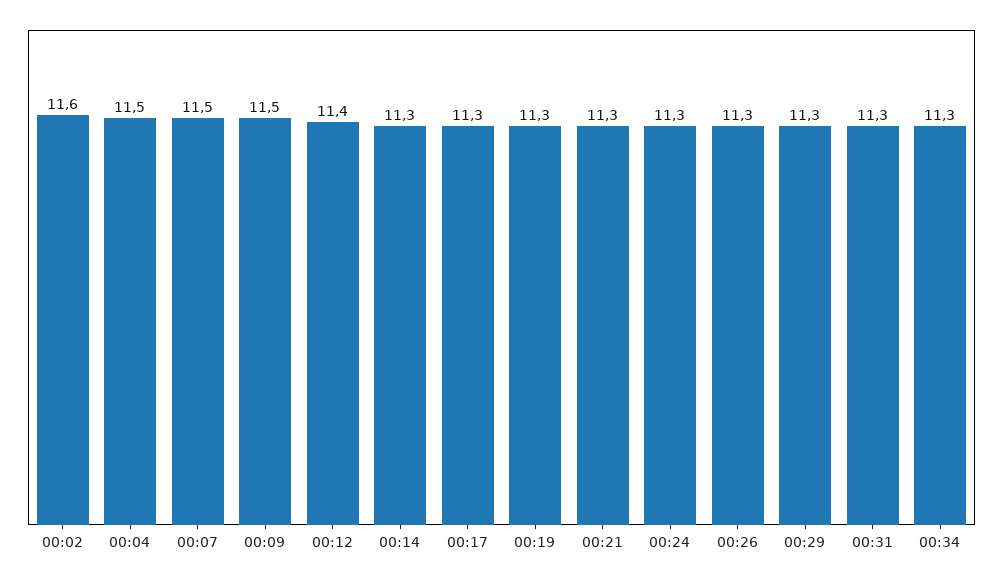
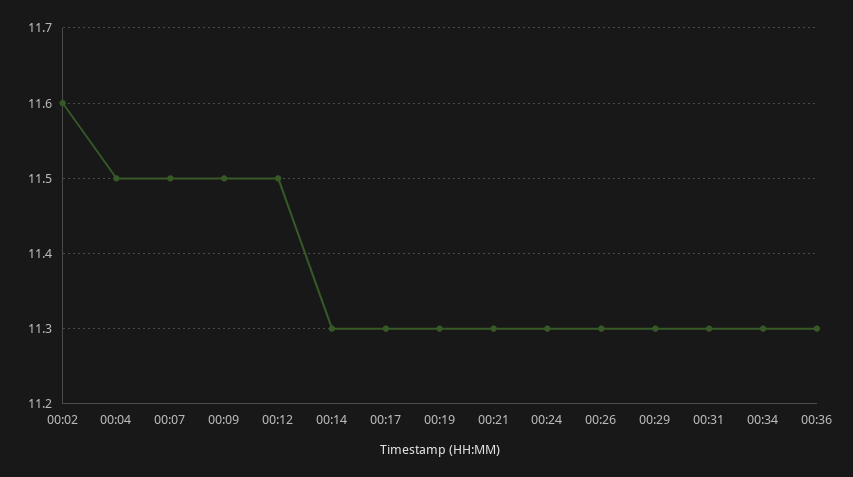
00:12: 11.4 -> 11.5
00:36: none -> 11.3

